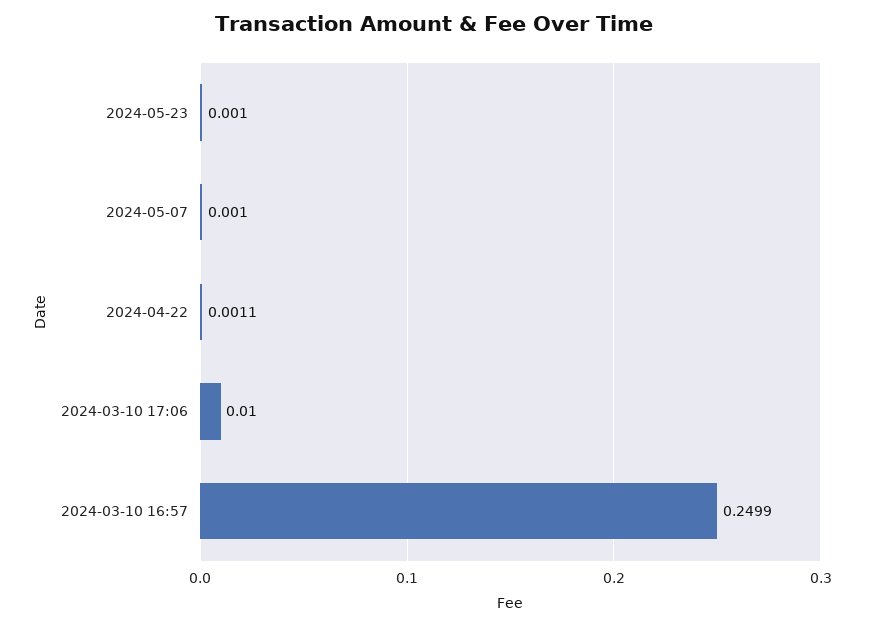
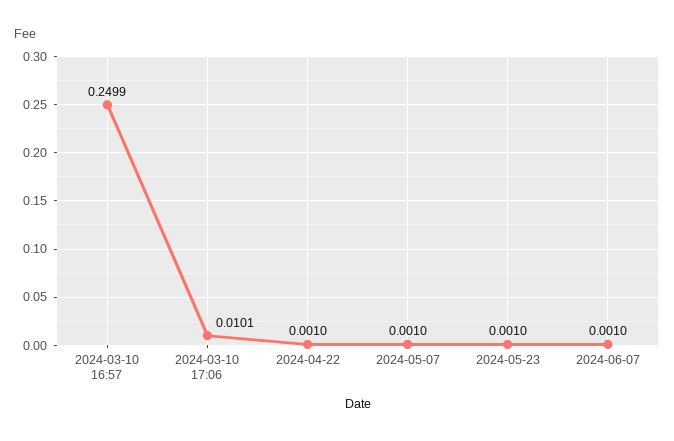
2024-04-22: 0.0011 -> 0.001
2024-03-10 17:06: 0.01 -> 0.0101
2024-06-07: none -> 0.001

